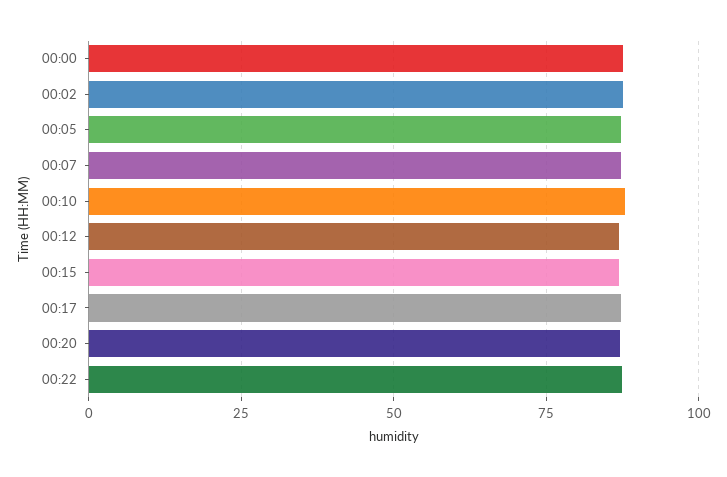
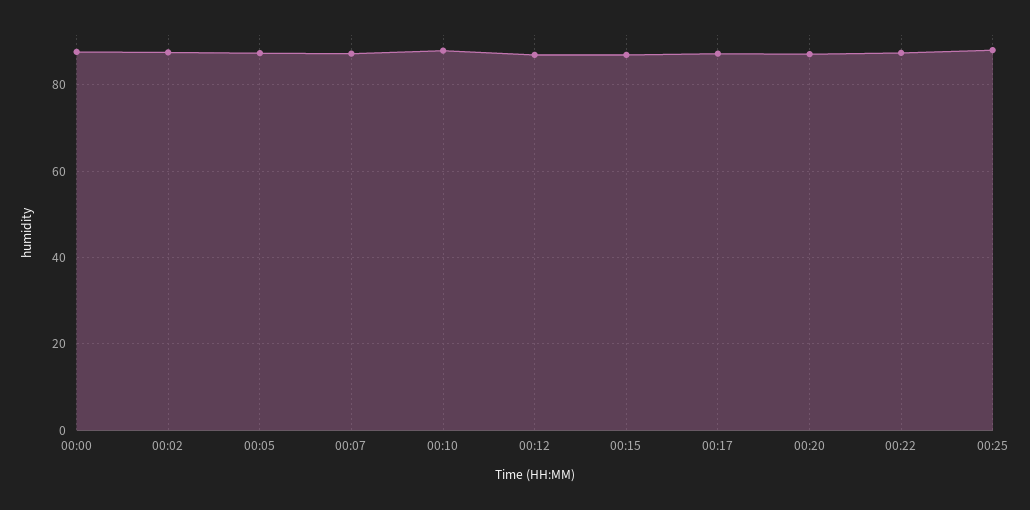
00:25: none -> 88

